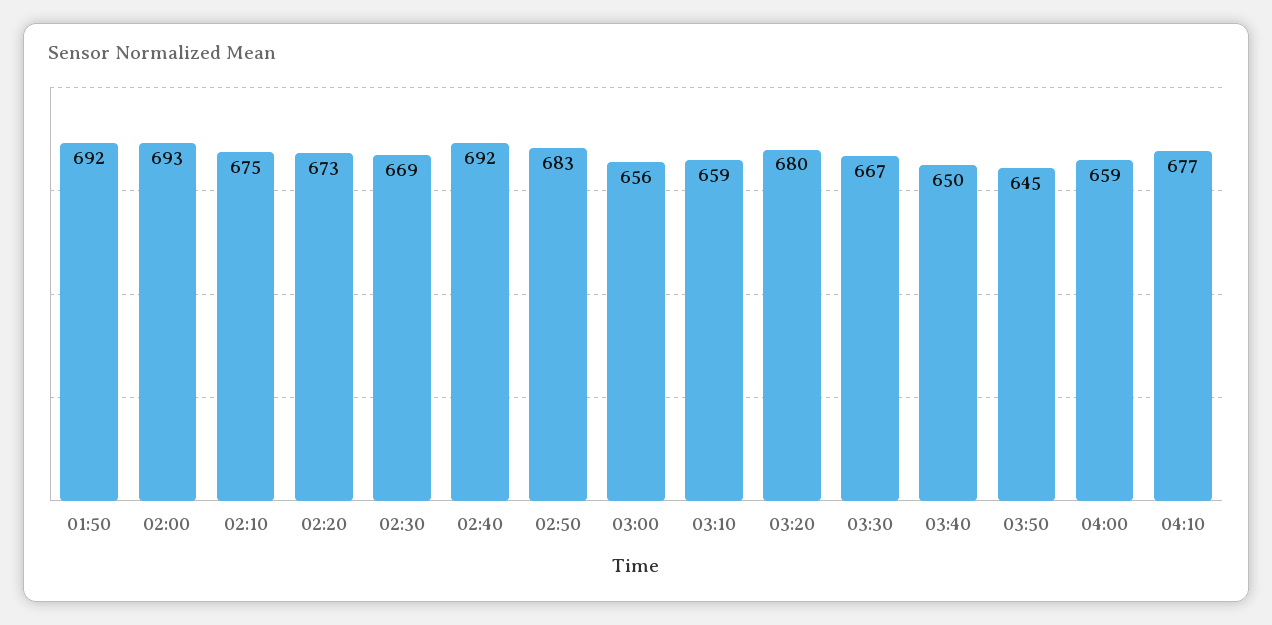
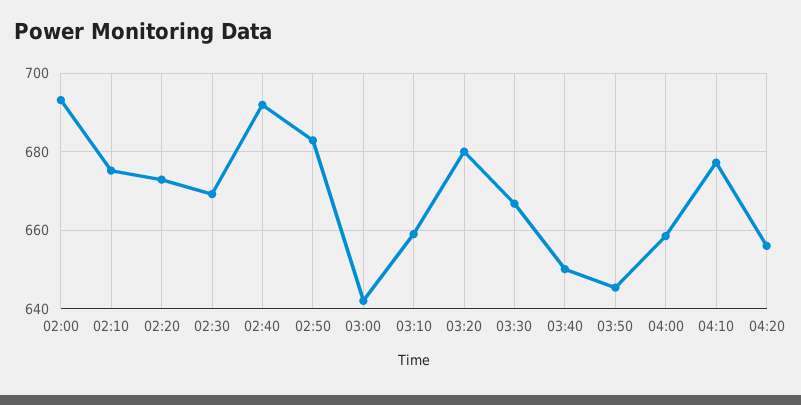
01:50: 692 -> none
03:00: 656 -> 642
04:20: none -> 656

